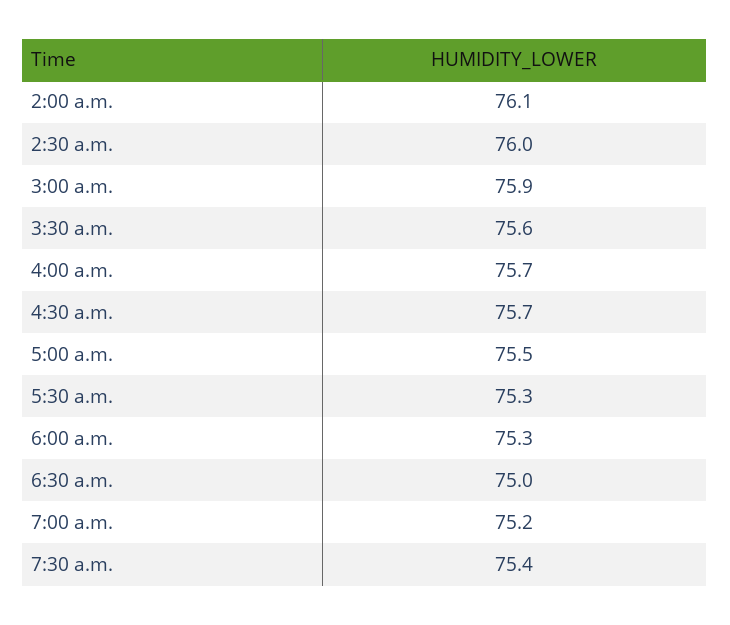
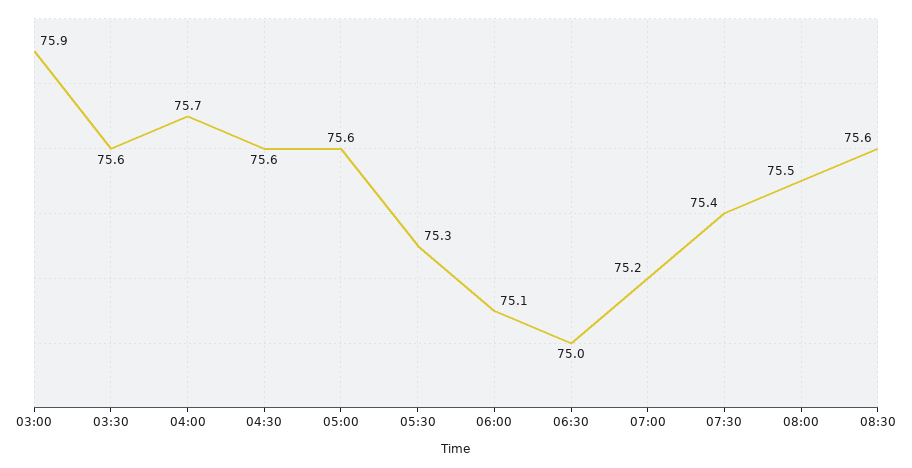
2:00 a.m.: 76.1 -> none
2:30 a.m.: 76 -> none
4:30 a.m.: 75.7 -> 75.6
5:00 a.m.: 75.5 -> 75.6
6:00 a.m.: 75.3 -> 75.1
08:00: none -> 75.5
08:30: none -> 75.6

